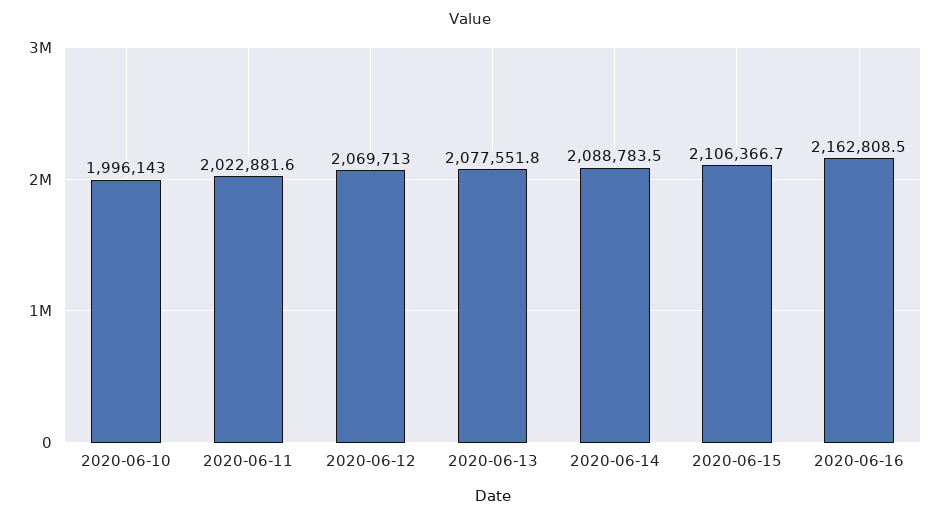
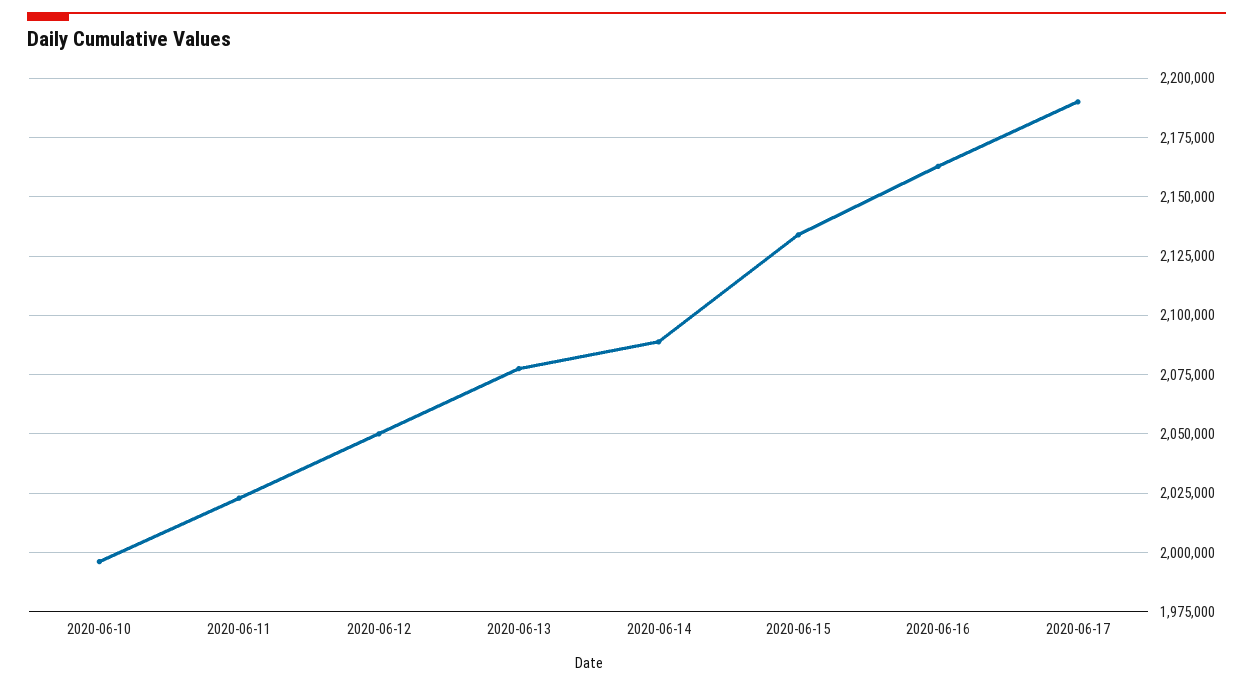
2020-06-12: 2069713 -> 2050000
2020-06-15: 2106366.7 -> 2135000
2020-06-17: none -> 2190000

